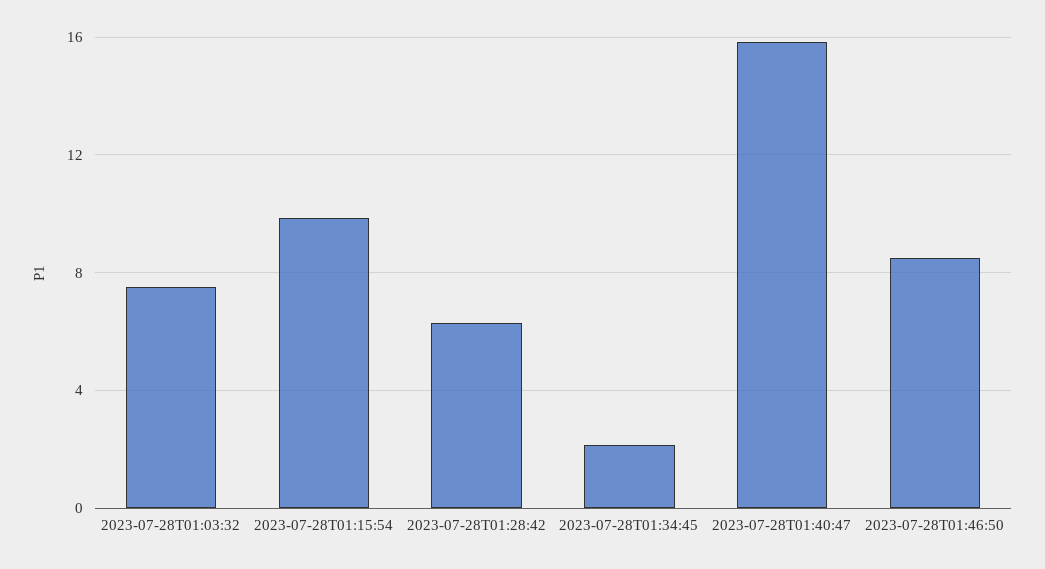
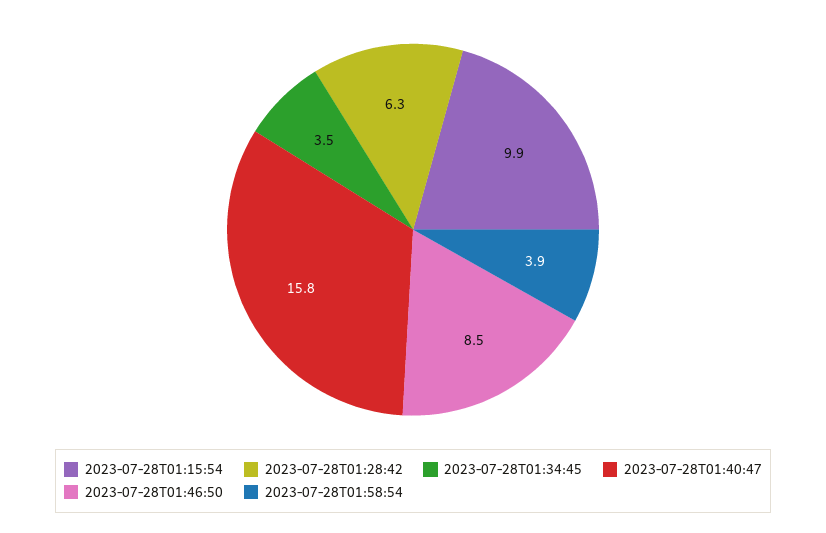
2023-07-28T01:03:32: 7.5 -> none
2023-07-28T01:34:45: 2 -> 3.5
2023-07-28T01:58:54: none -> 3.9

